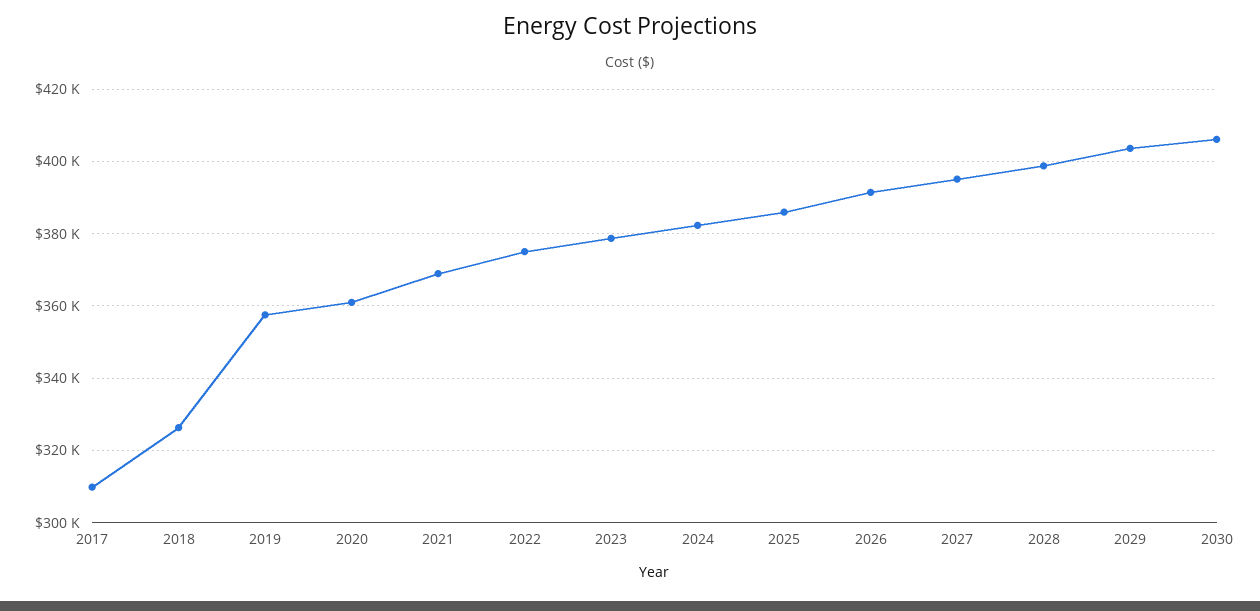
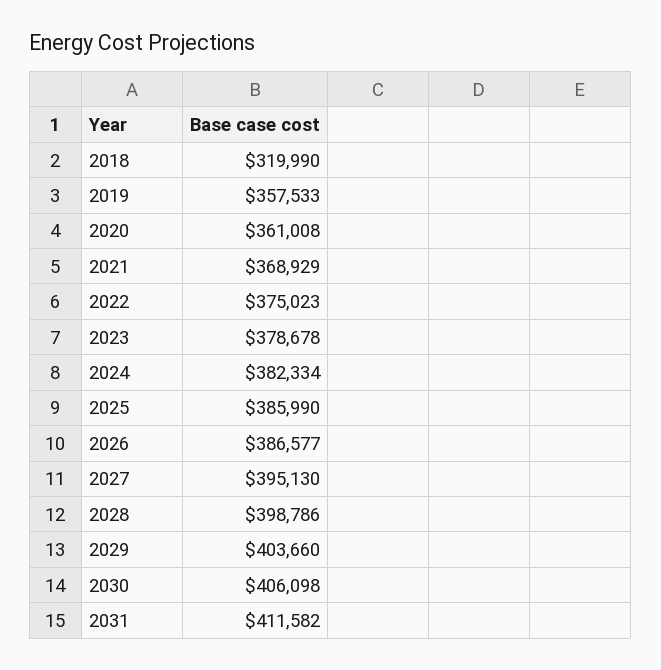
2017: 310000 -> none
2018: 326000 -> 319990
2026: 392000 -> 386577
2031: none -> 411582

